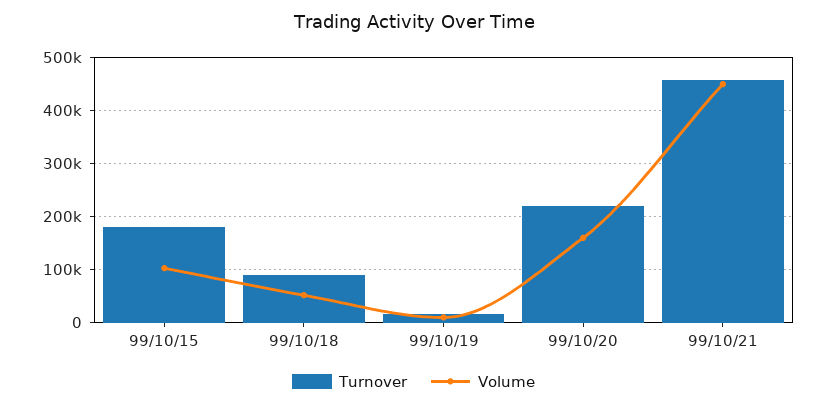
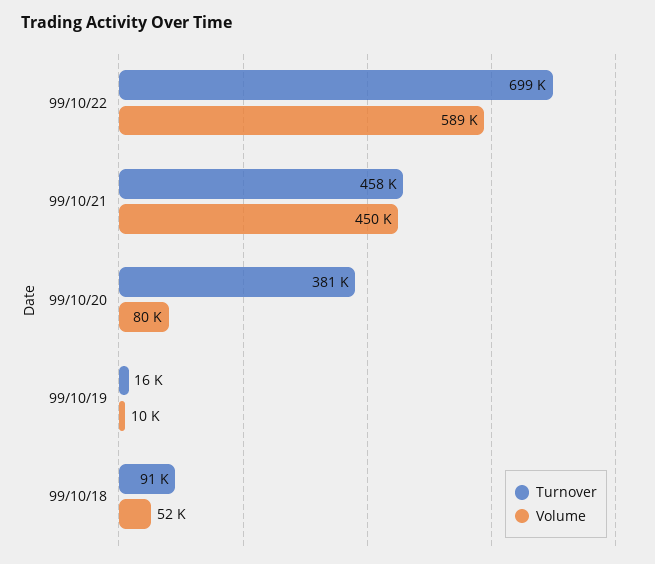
Turnover, 99/10/15: 180000 -> none
Volume, 99/10/15: 100000 -> none
Turnover, 99/10/20: 220000 -> 381000
Volume, 99/10/20: 160000 -> 80000
Turnover, 99/10/22: none -> 699000
Volume, 99/10/22: none -> 589000

